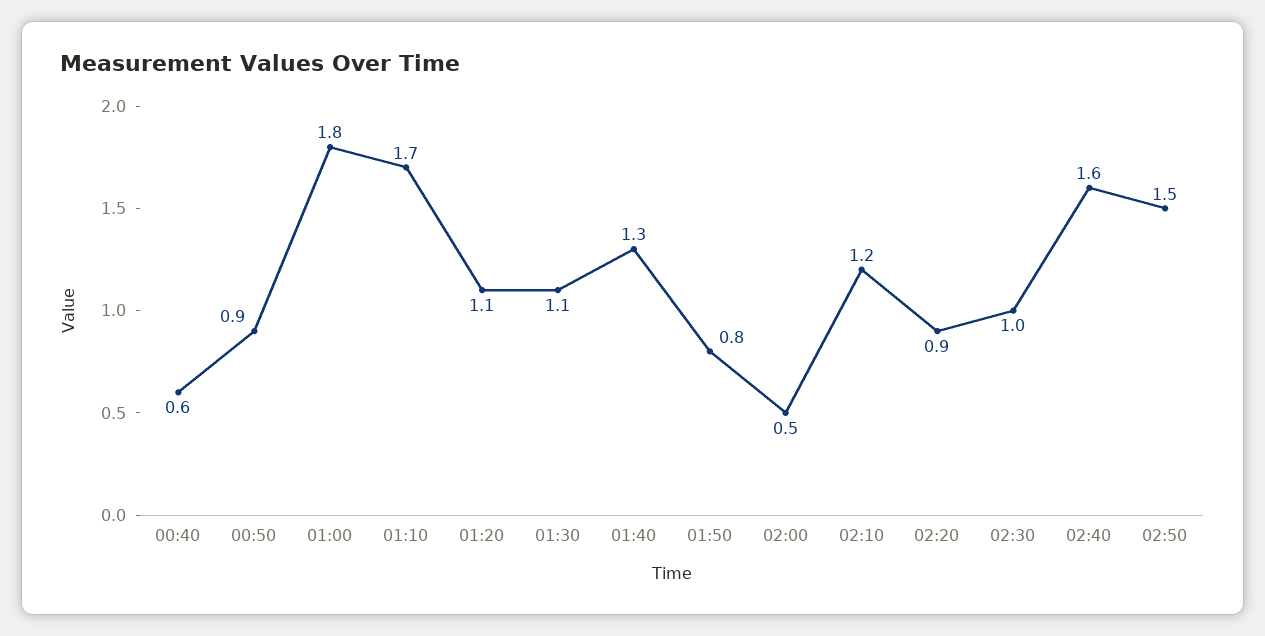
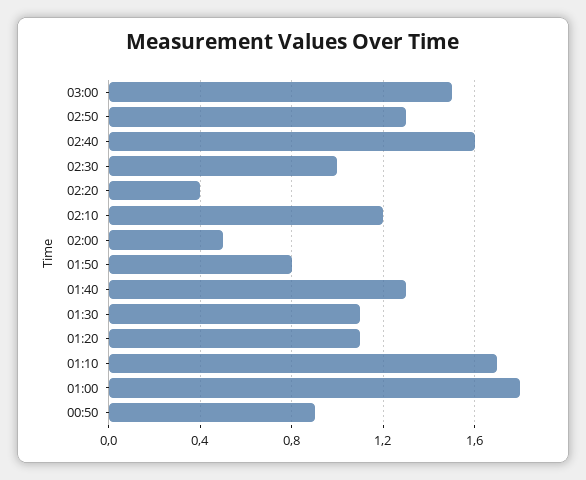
00:40: 0.6 -> none
02:20: 0.9 -> 0.4
02:50: 1.5 -> 1.3
03:00: none -> 1.5

